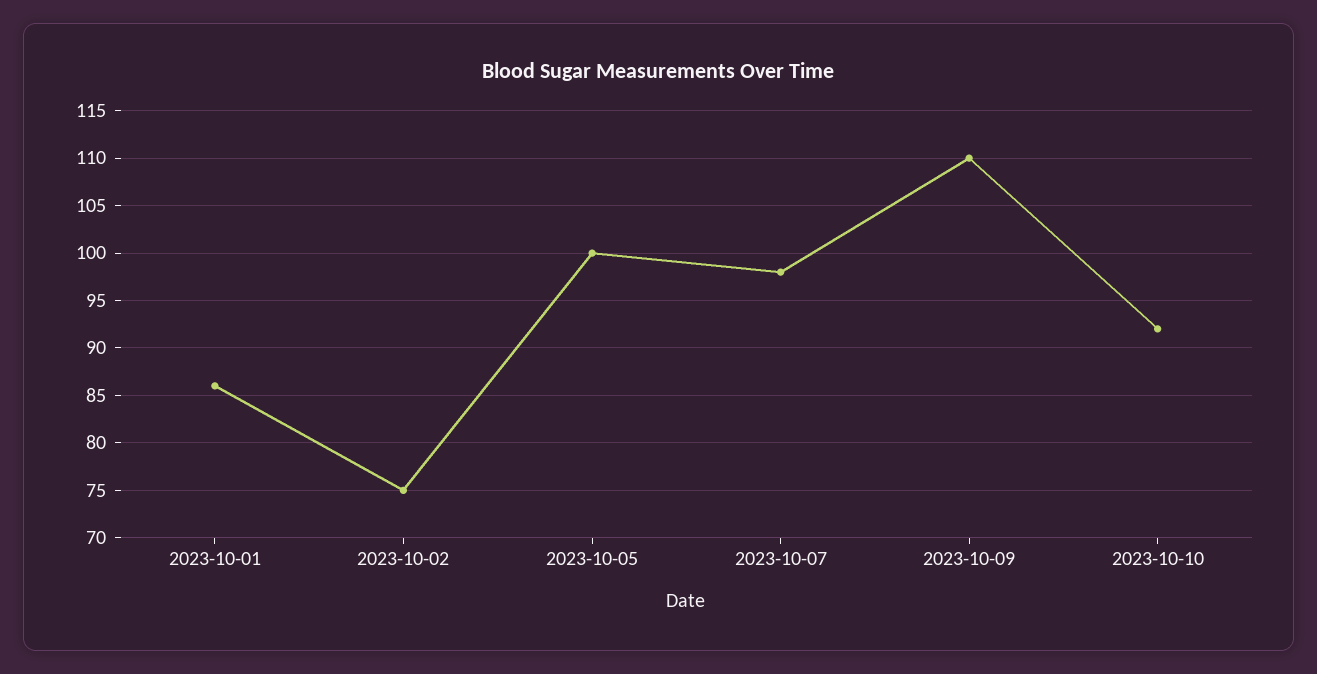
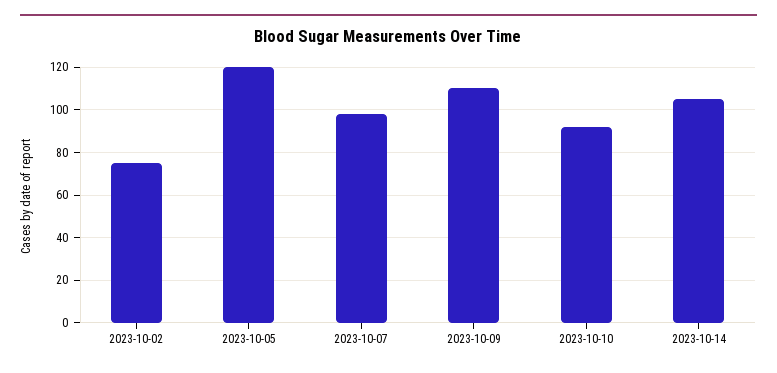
2023-10-01: 86 -> none
2023-10-05: 100 -> 120
2023-10-14: none -> 105

